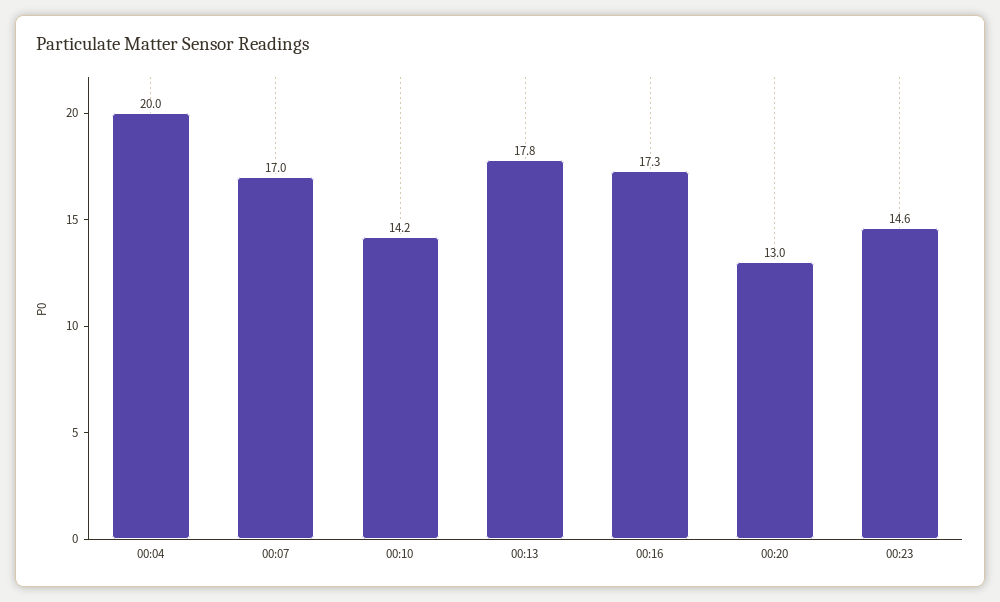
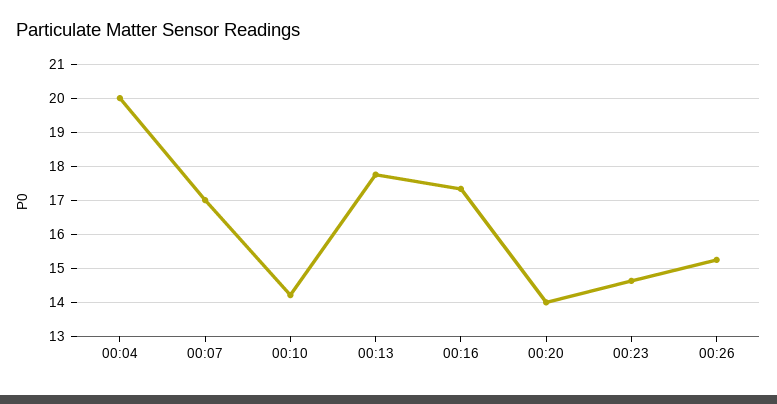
00:20: 13 -> 14
00:26: none -> 15.2

